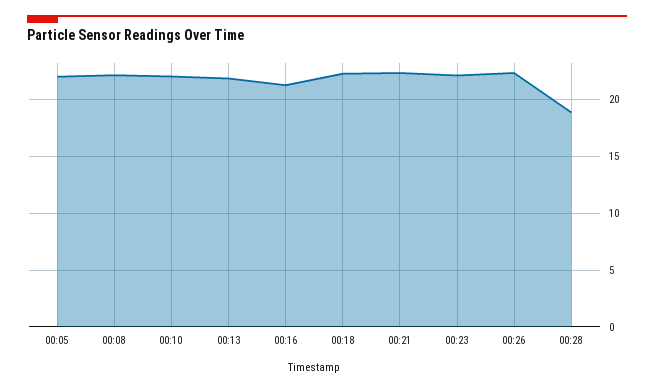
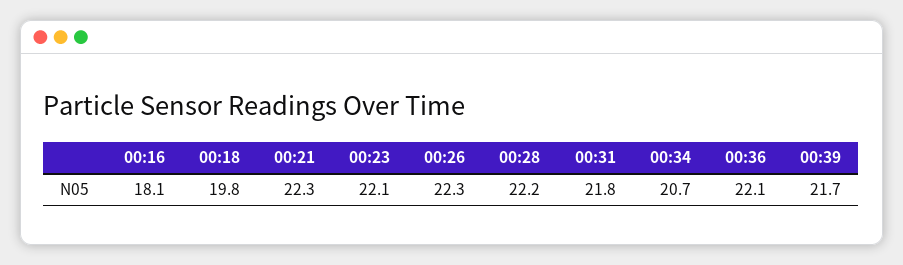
00:05: 22 -> none
00:08: 22 -> none
00:10: 22 -> none
00:13: 22 -> none
00:16: 21 -> 18.1
00:18: 22 -> 19.8
00:28: 19 -> 22.2
00:31: none -> 21.8
00:34: none -> 20.7
00:36: none -> 22.1
00:39: none -> 21.7

